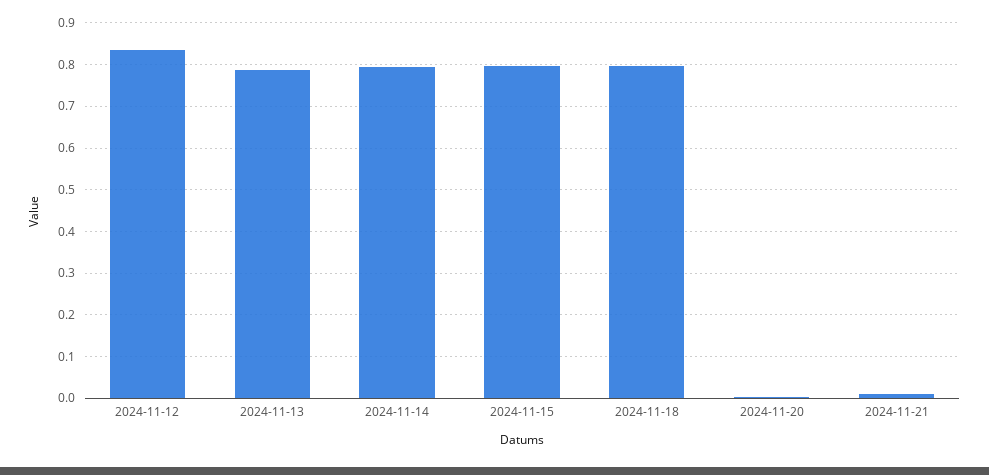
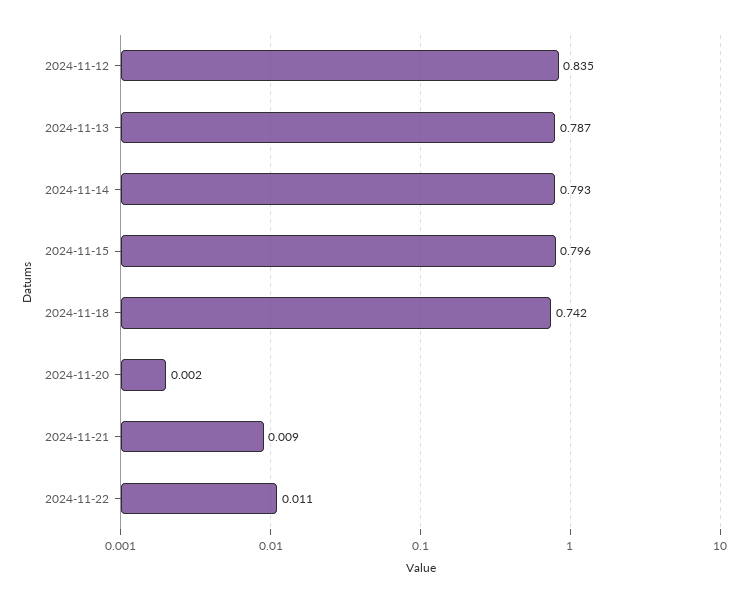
2024-11-18: 0.8 -> 0.742
2024-11-22: none -> 0.011

